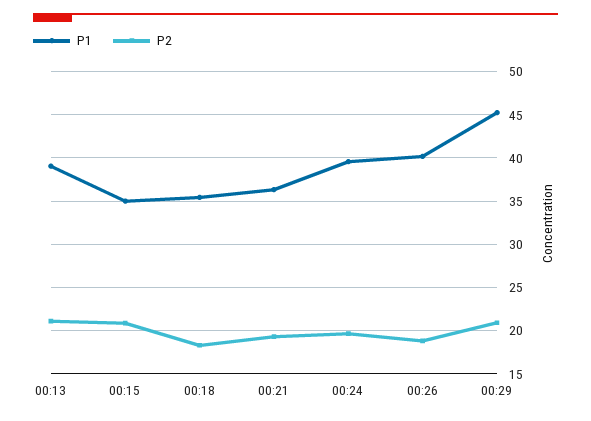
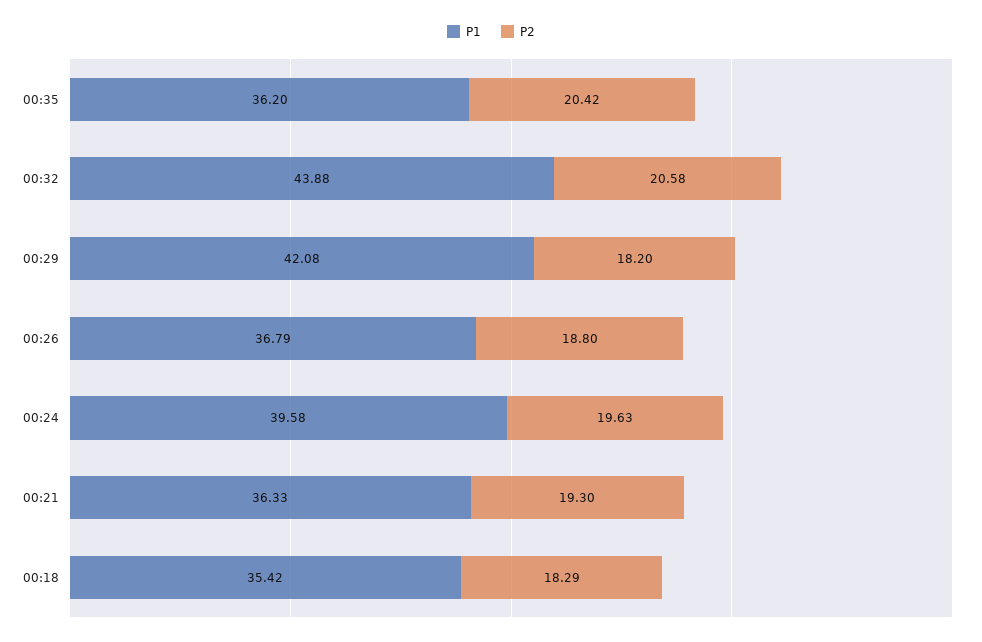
P1, 00:13: 39 -> none
P2, 00:13: 21 -> none
P1, 00:15: 35 -> none
P2, 00:15: 21 -> none
P1, 00:26: 40 -> 36.79
P1, 00:29: 45 -> 42.08
P2, 00:29: 21 -> 18.2
P1, 00:35: none -> 36.2
P2, 00:35: none -> 20.42
P1, 00:32: none -> 43.88
P2, 00:32: none -> 20.58

